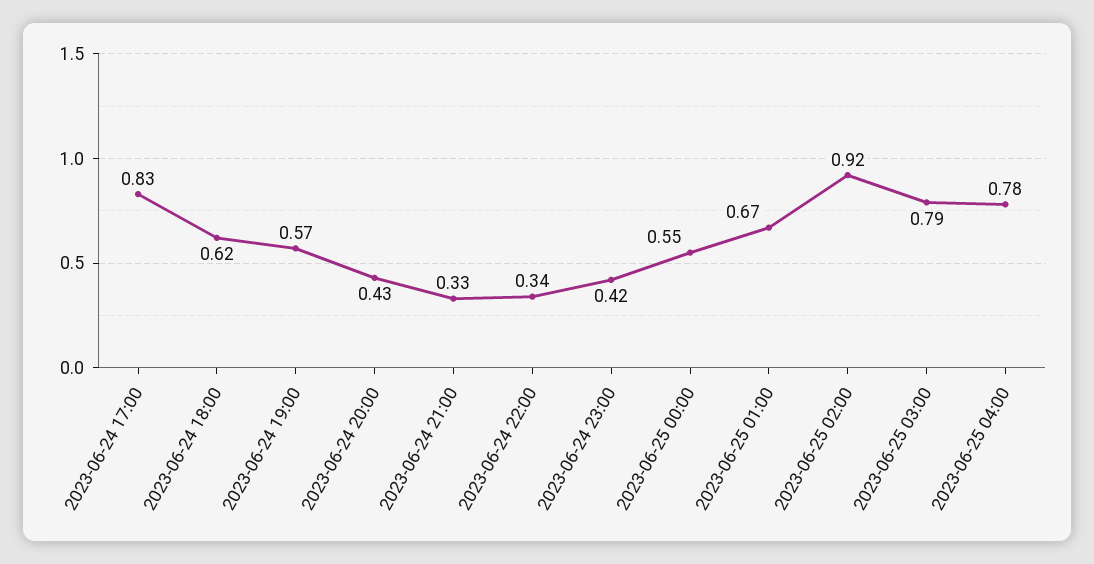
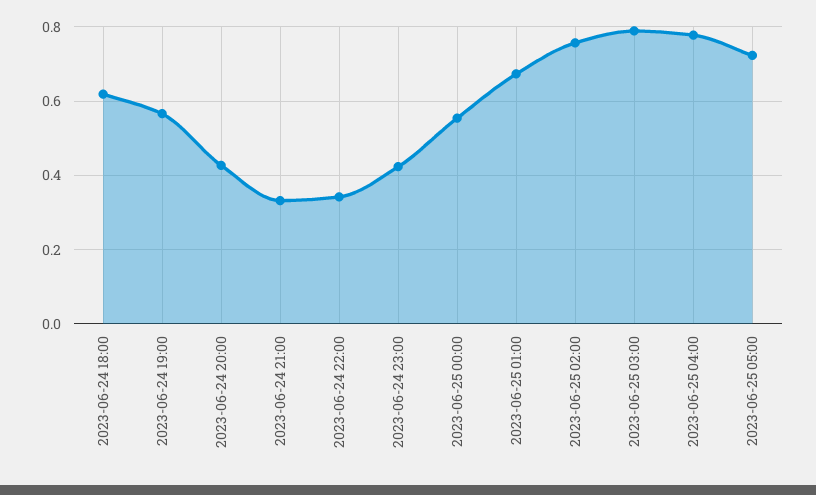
2023-06-24 17:00: 0.83 -> none
2023-06-25 02:00: 0.92 -> 0.76
2023-06-25 05:00: none -> 0.72

